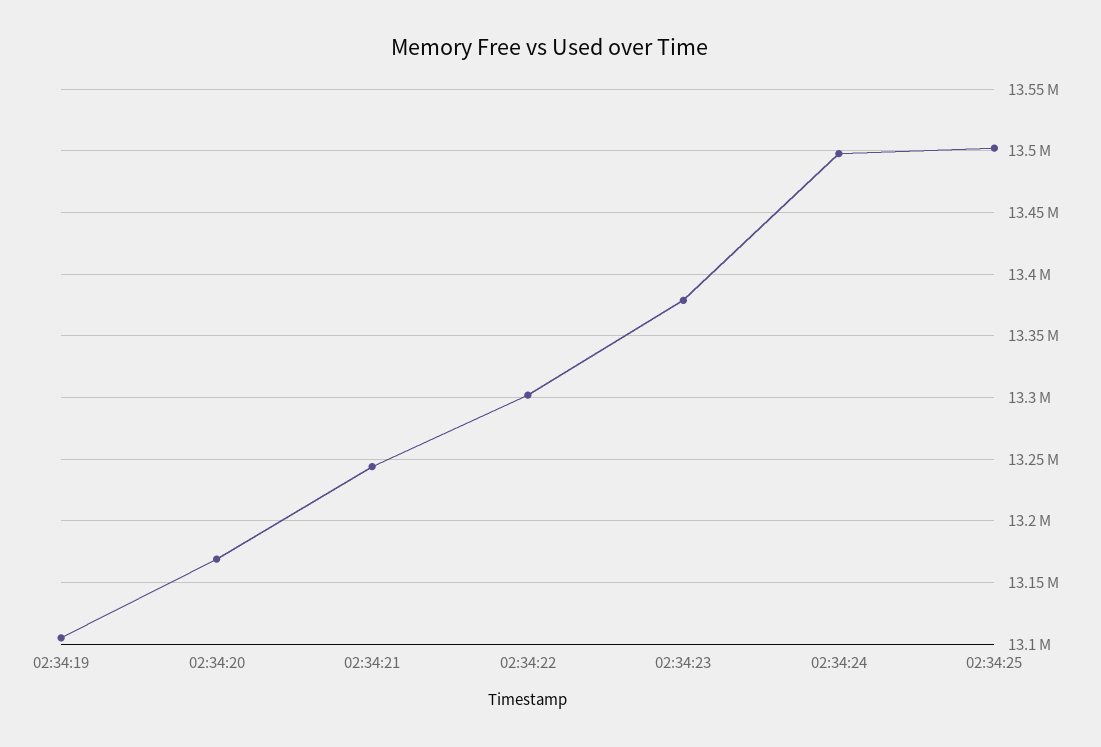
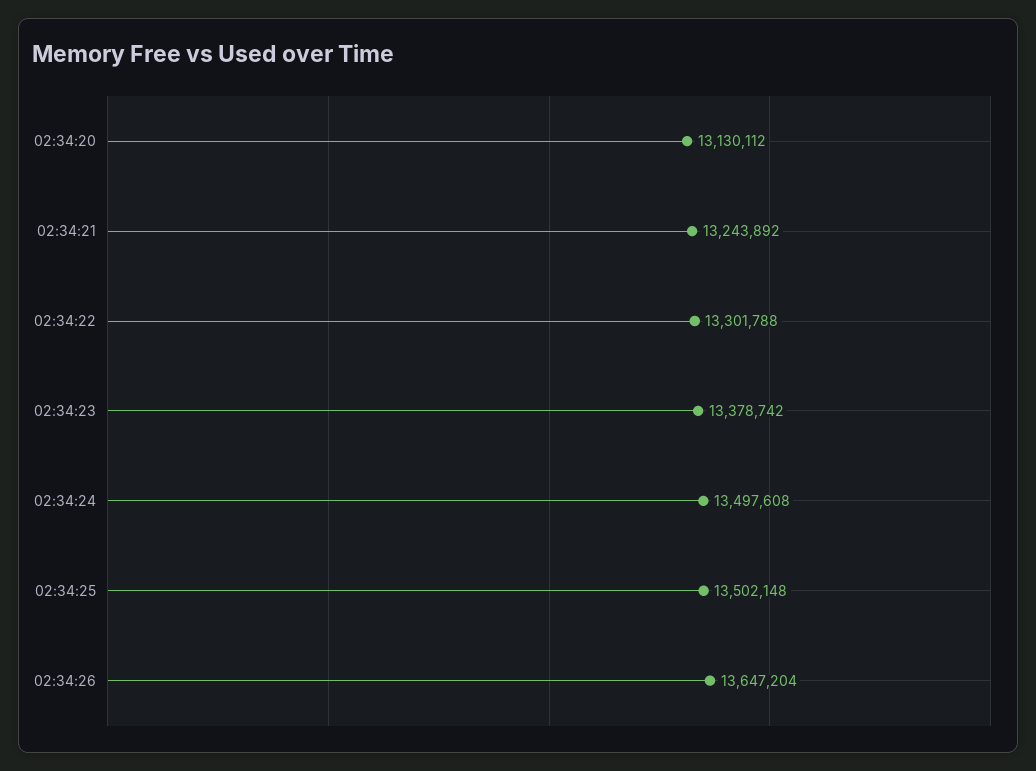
02:34:19: 13105000 -> none
02:34:20: 13170000 -> 13130112
02:34:26: none -> 13647204

